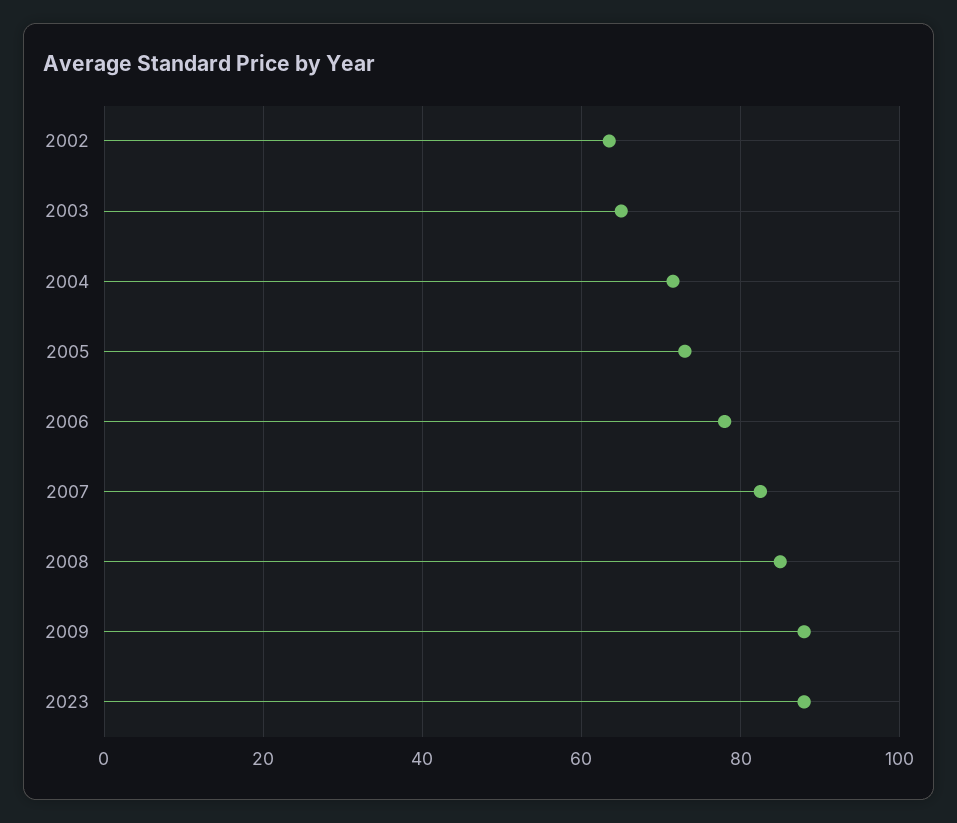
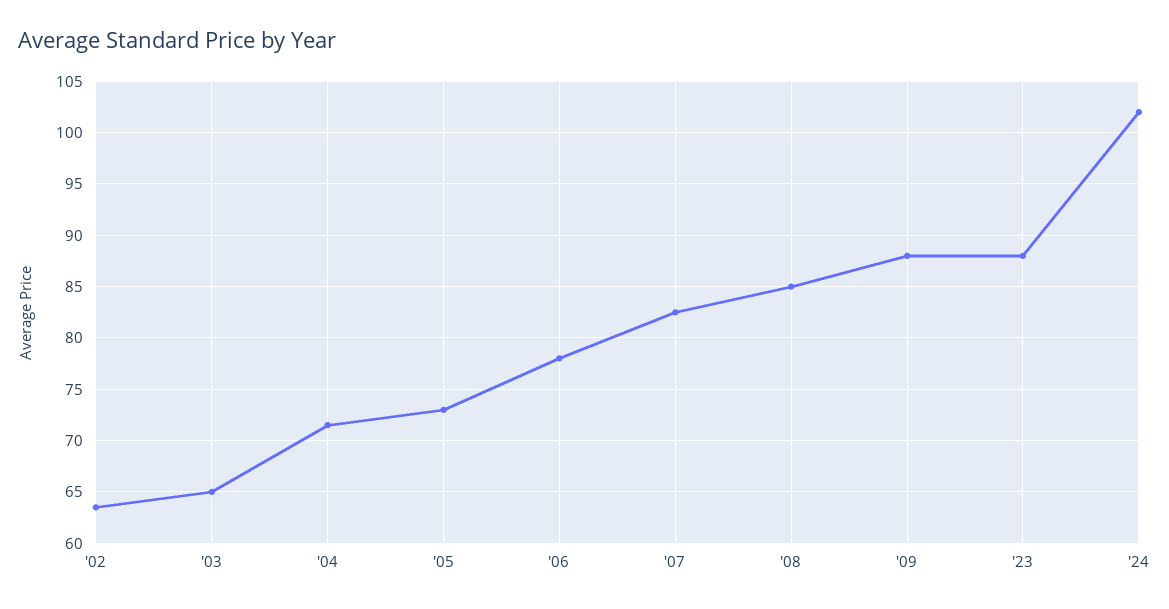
'24: none -> 102

